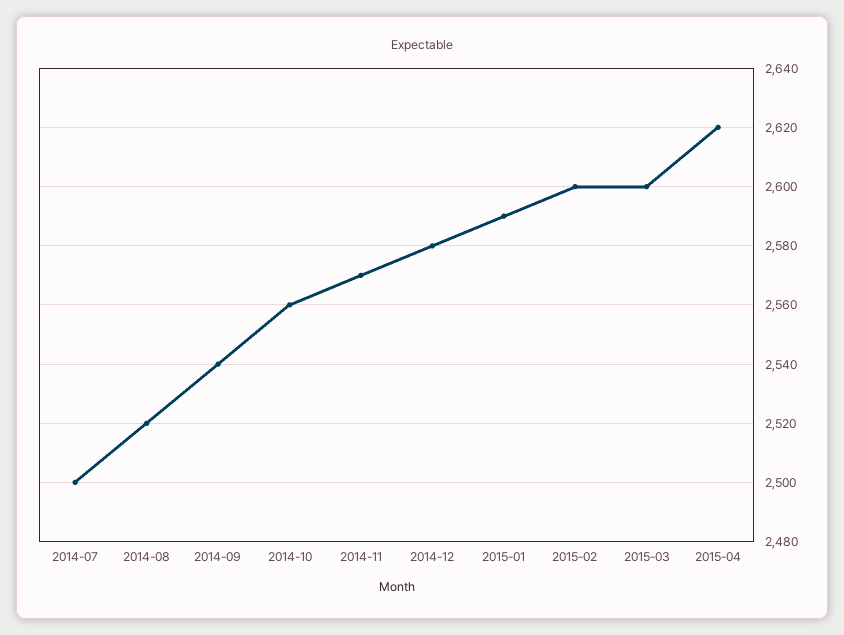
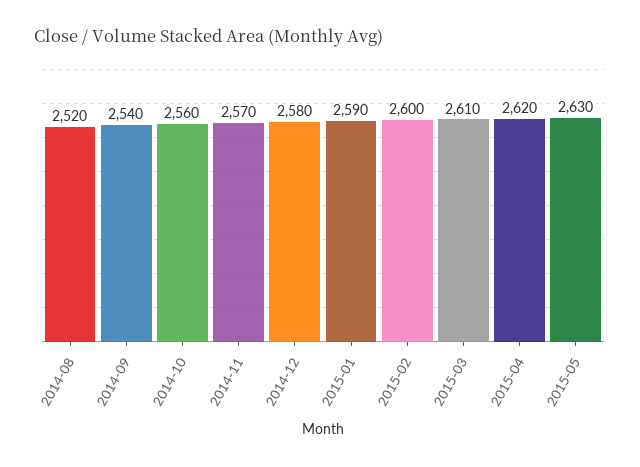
2014-07: 2500 -> none
2015-03: 2600 -> 2610
2015-05: none -> 2630

